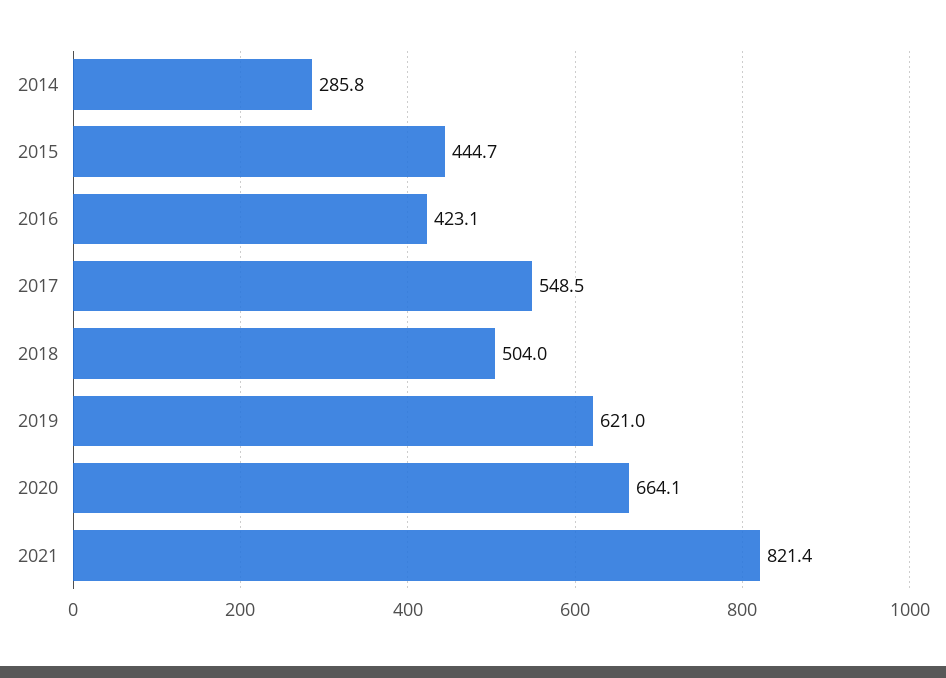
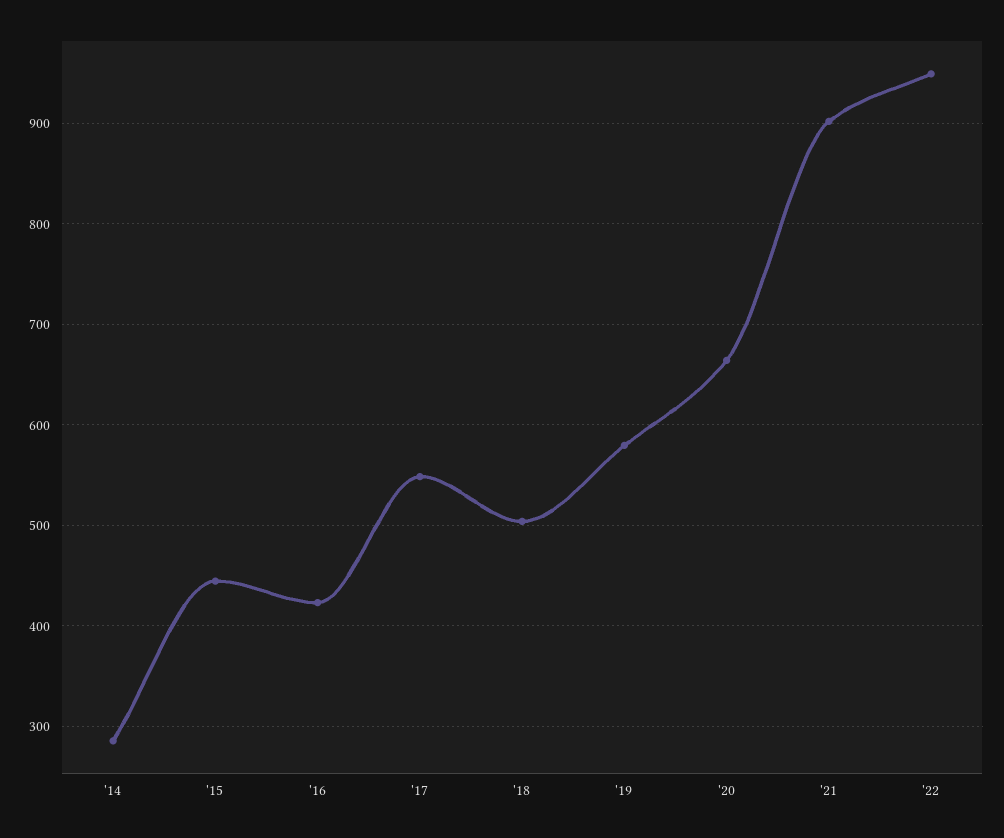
2019: 621 -> 580
2021: 821.4 -> 900
'22: none -> 950

